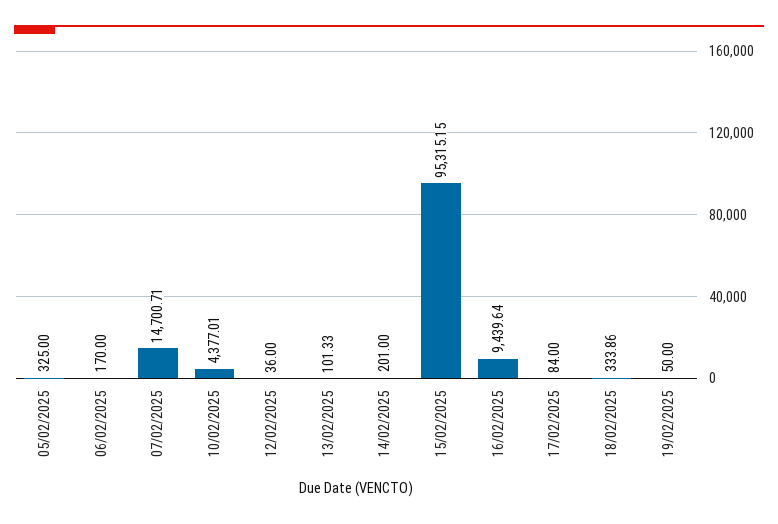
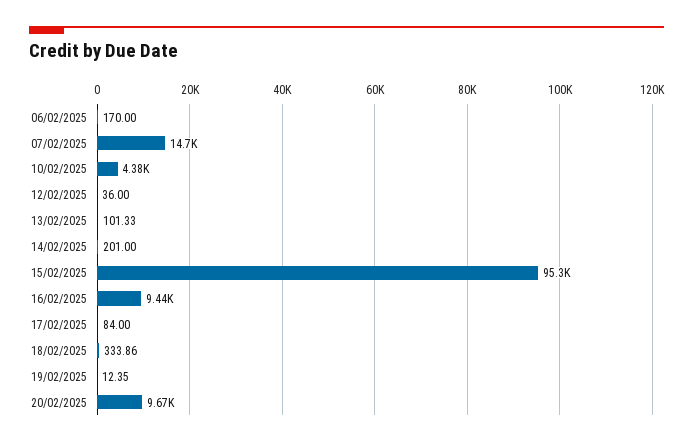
05/02/2025: 325 -> none
19/02/2025: 50 -> 12.35
20/02/2025: none -> 9670

